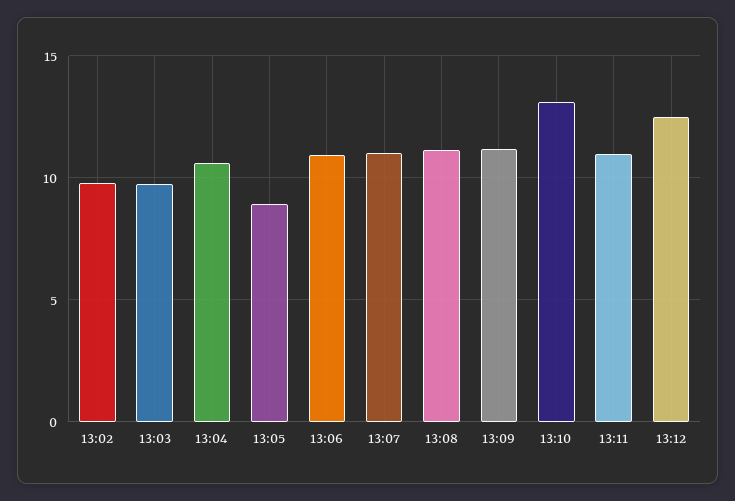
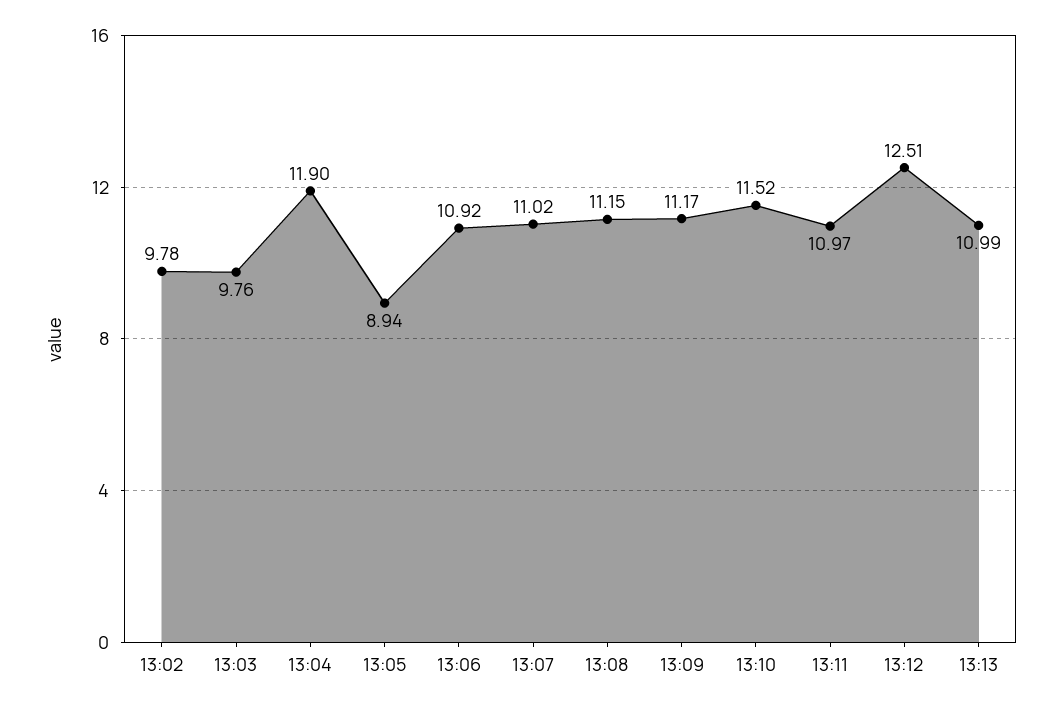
13:04: 10.5 -> 11.9
13:10: 13 -> 11.52
13:13: none -> 10.99

